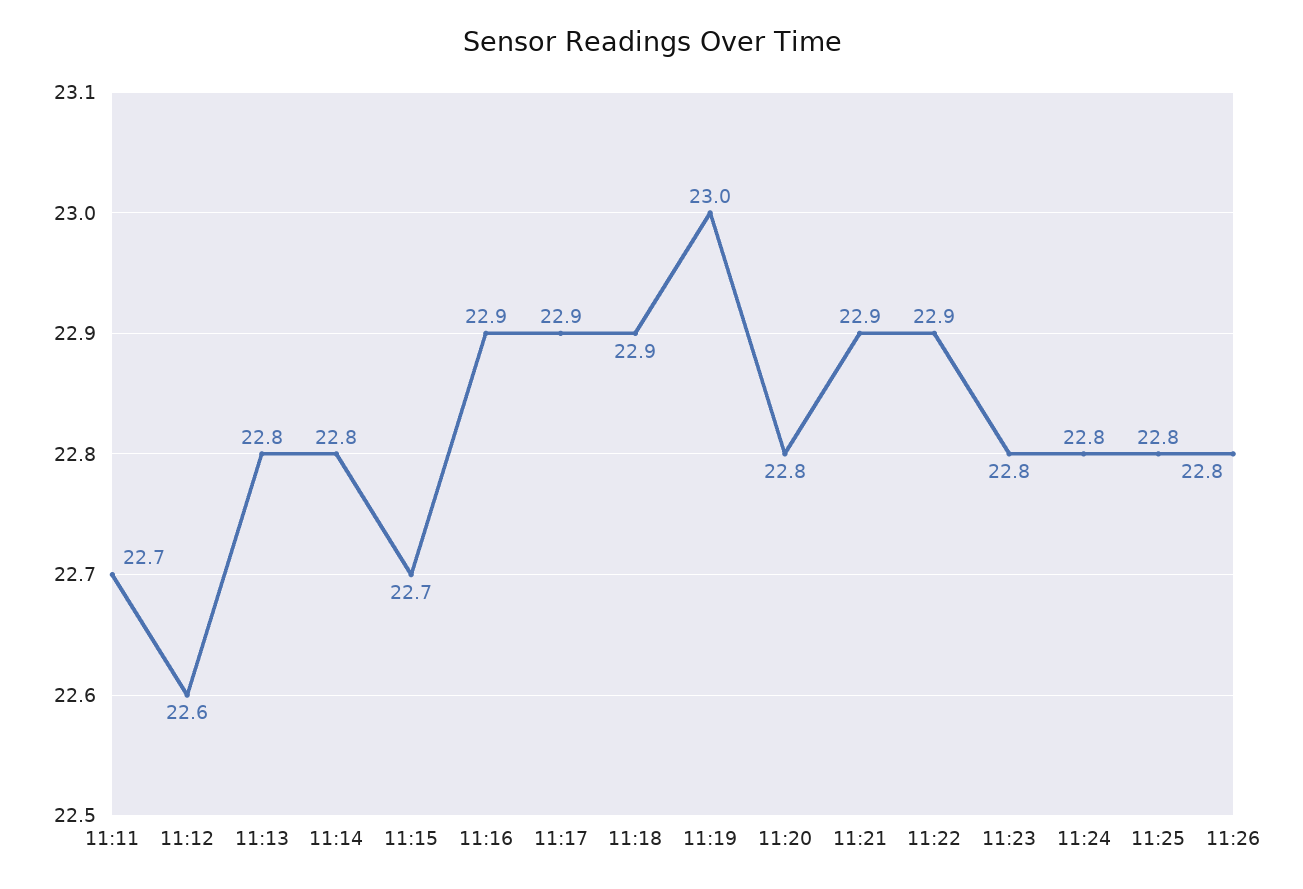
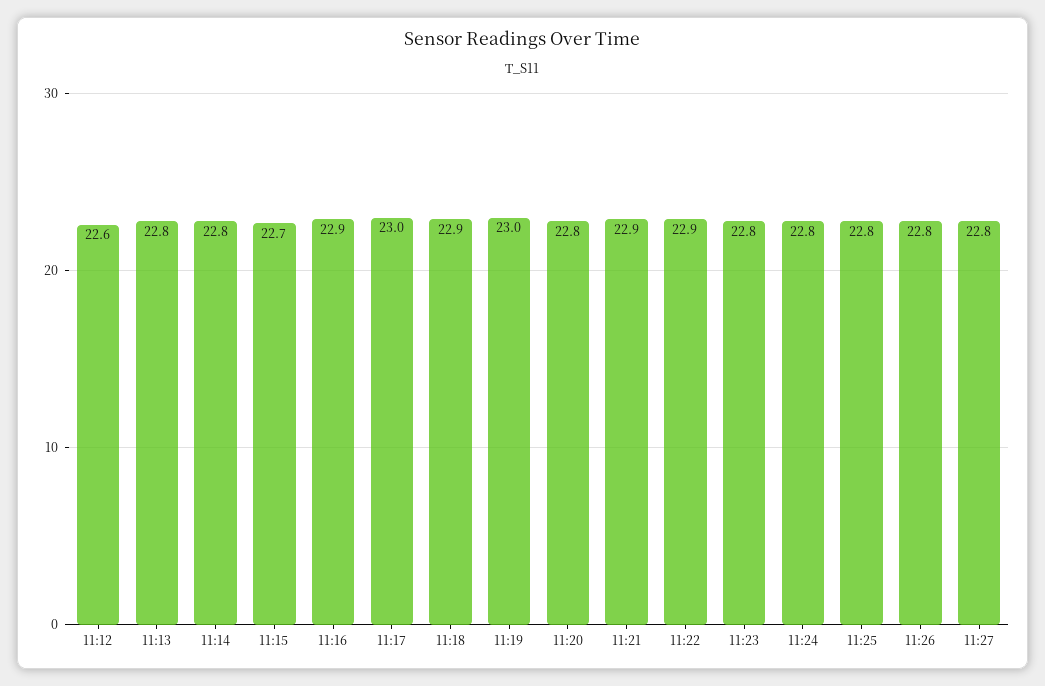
11:11: 22.7 -> none
11:17: 22.9 -> 23
11:27: none -> 22.8

